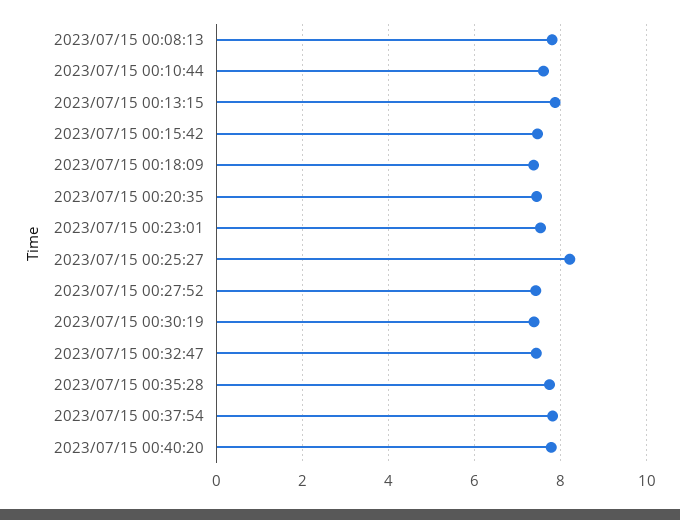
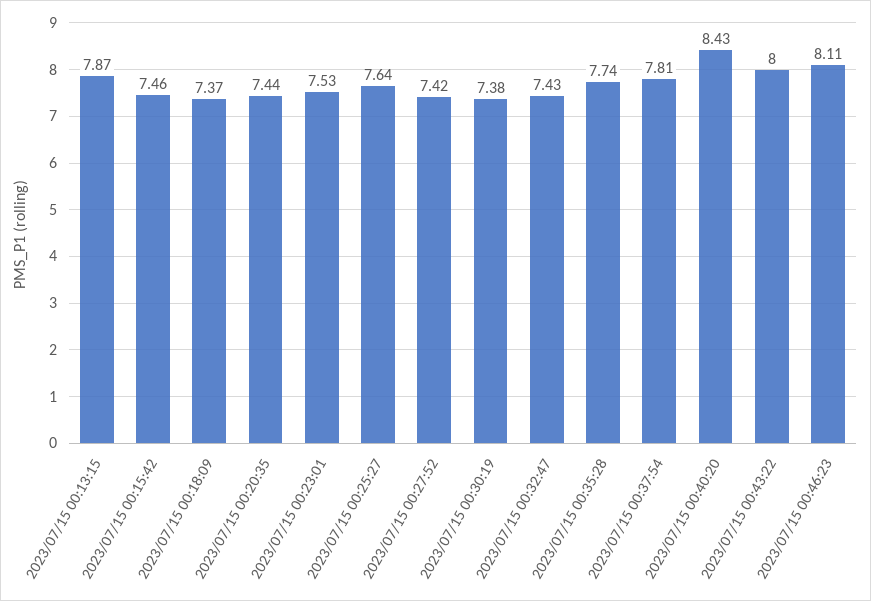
2023/07/15 00:08:13: 7.8 -> none
2023/07/15 00:10:44: 7.6 -> none
2023/07/15 00:25:27: 8.2 -> 7.64
2023/07/15 00:40:20: 7.8 -> 8.43
2023/07/15 00:43:22: none -> 8
2023/07/15 00:46:23: none -> 8.11

